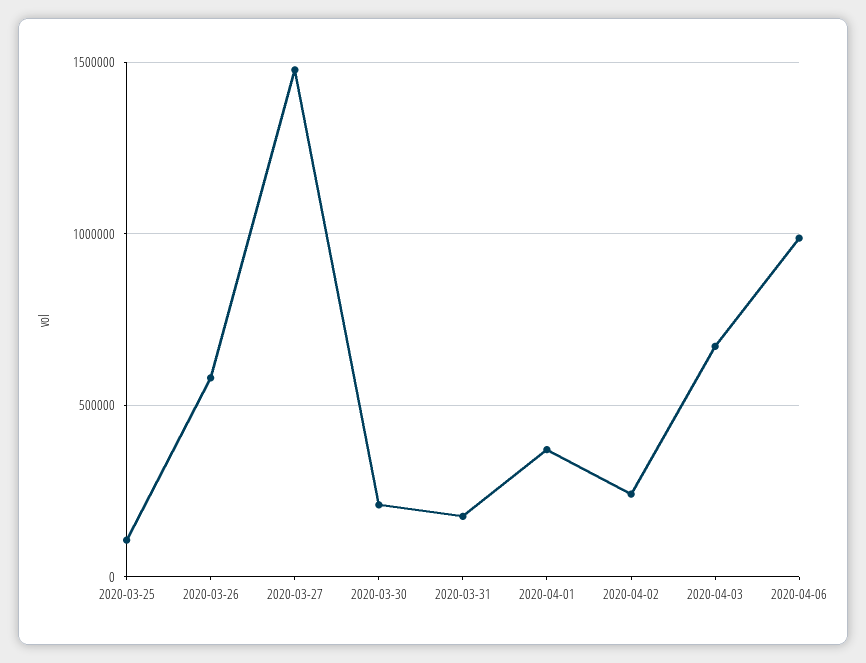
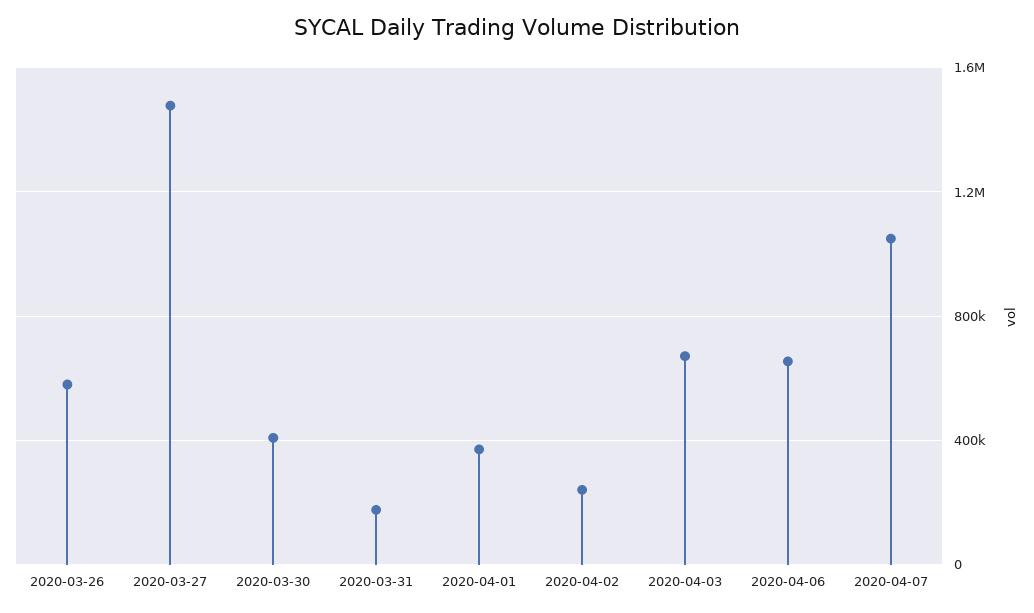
2020-03-25: 100000 -> none
2020-03-30: 200000 -> 400000
2020-04-06: 1000000 -> 650000
2020-04-07: none -> 1050000

